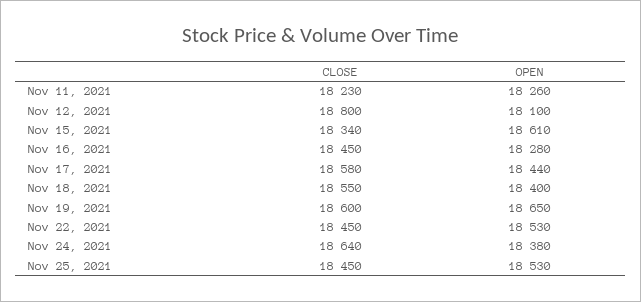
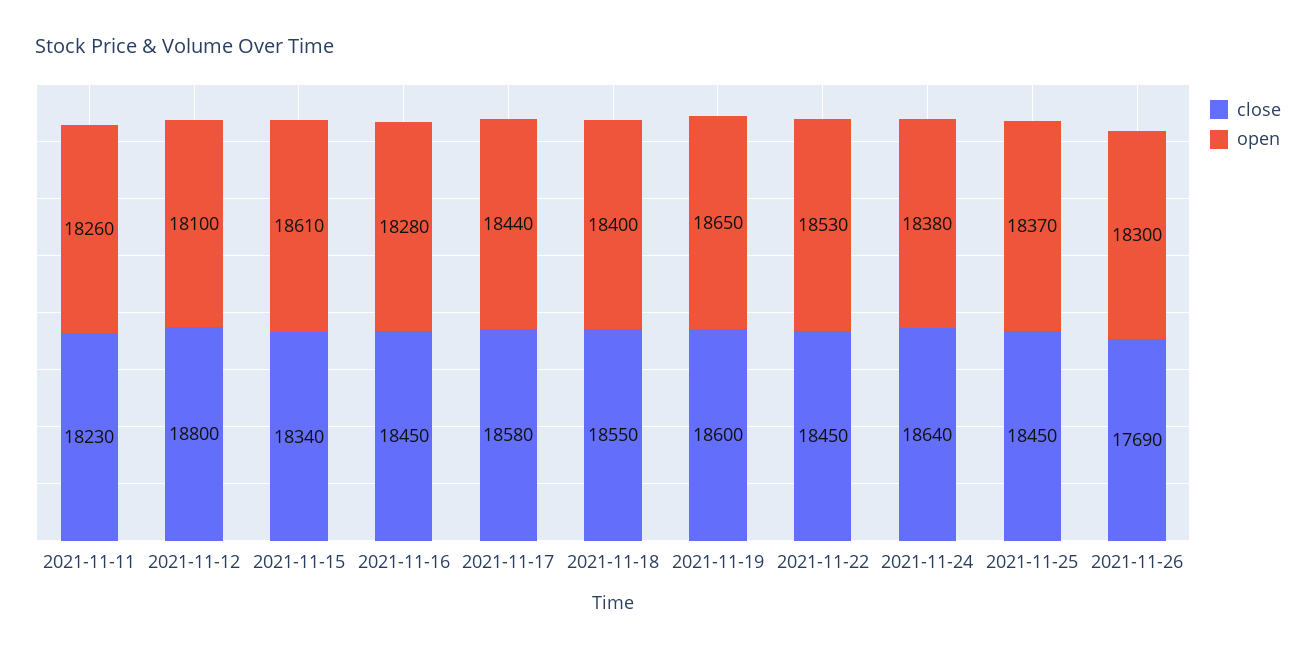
OPEN, Nov 25, 2021: 18530 -> 18370
CLOSE, 2021-11-26: none -> 17690
OPEN, 2021-11-26: none -> 18300

